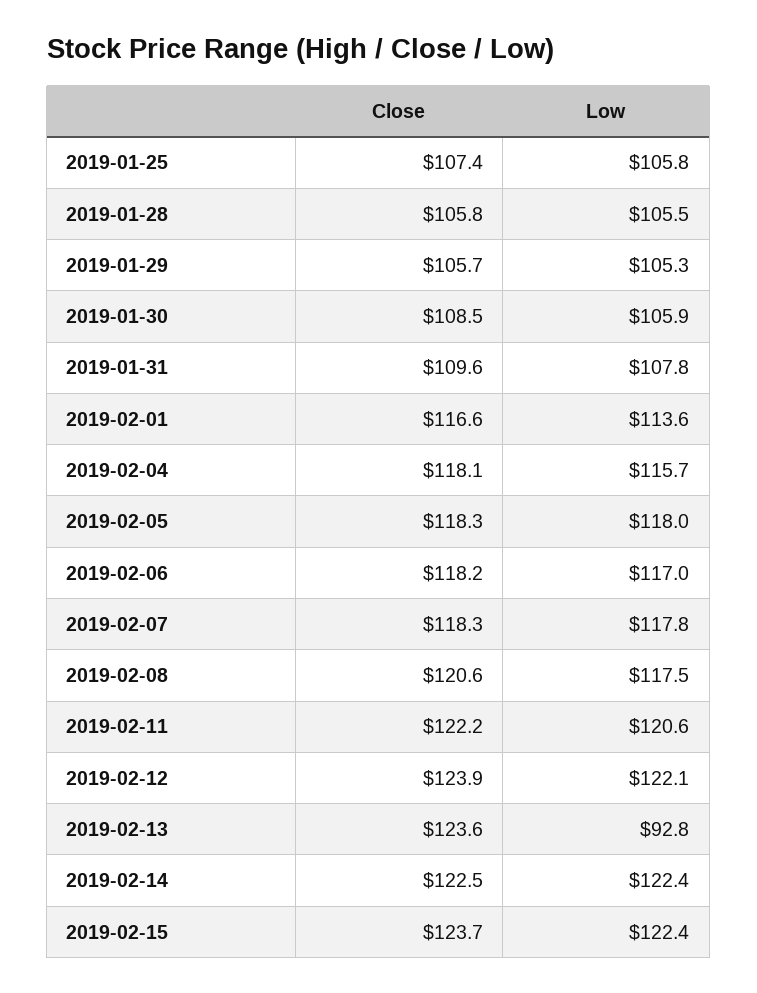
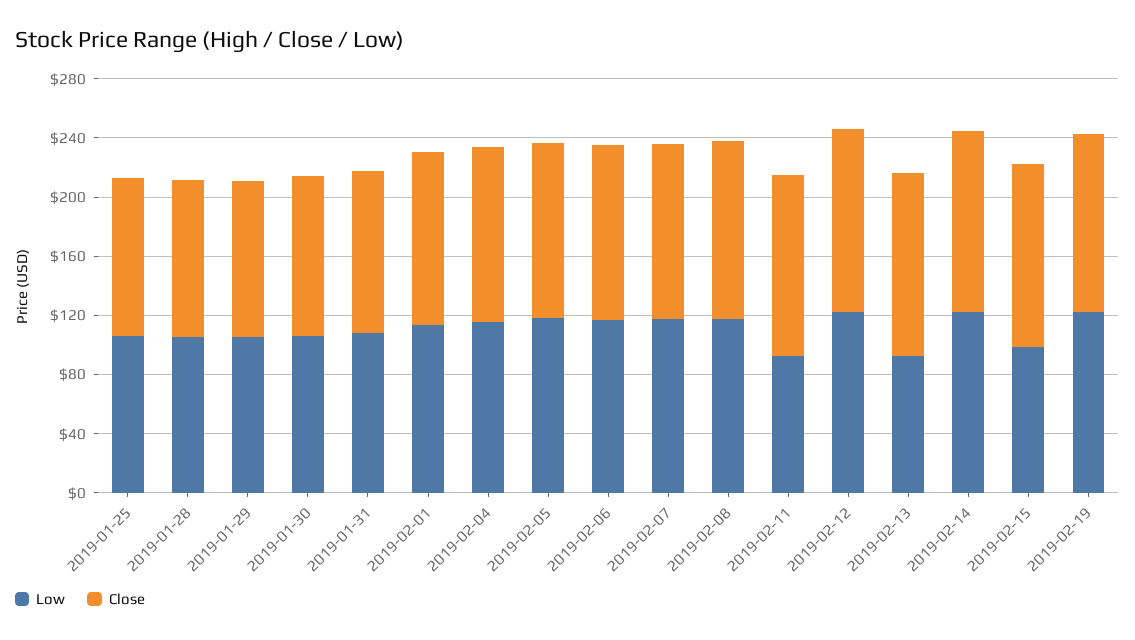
Low, 2019-02-11: 120.6 -> 90
Low, 2019-02-15: 122.4 -> 100
Low, 2019-02-19: none -> 120
Close, 2019-02-19: none -> 120

